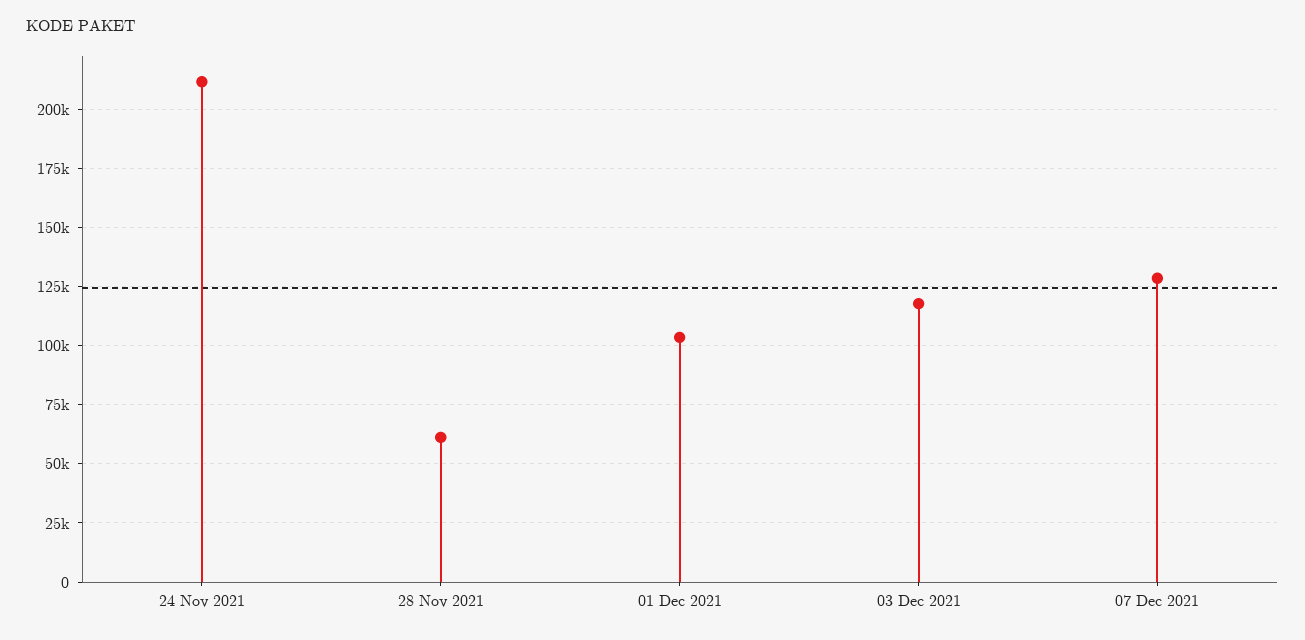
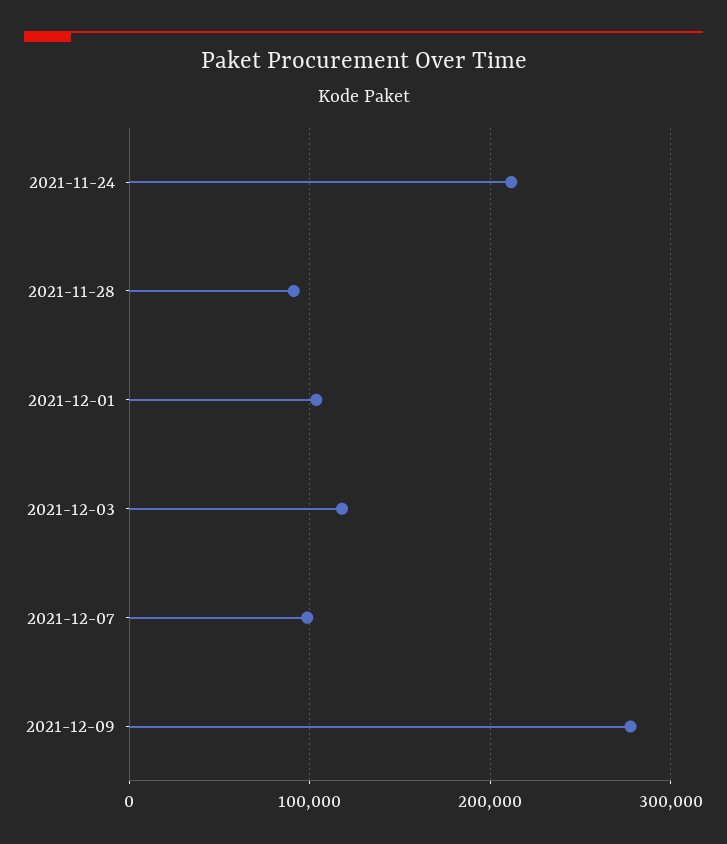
28 Nov 2021: 60000 -> 90000
07 Dec 2021: 130000 -> 100000
2021-12-09: none -> 280000

